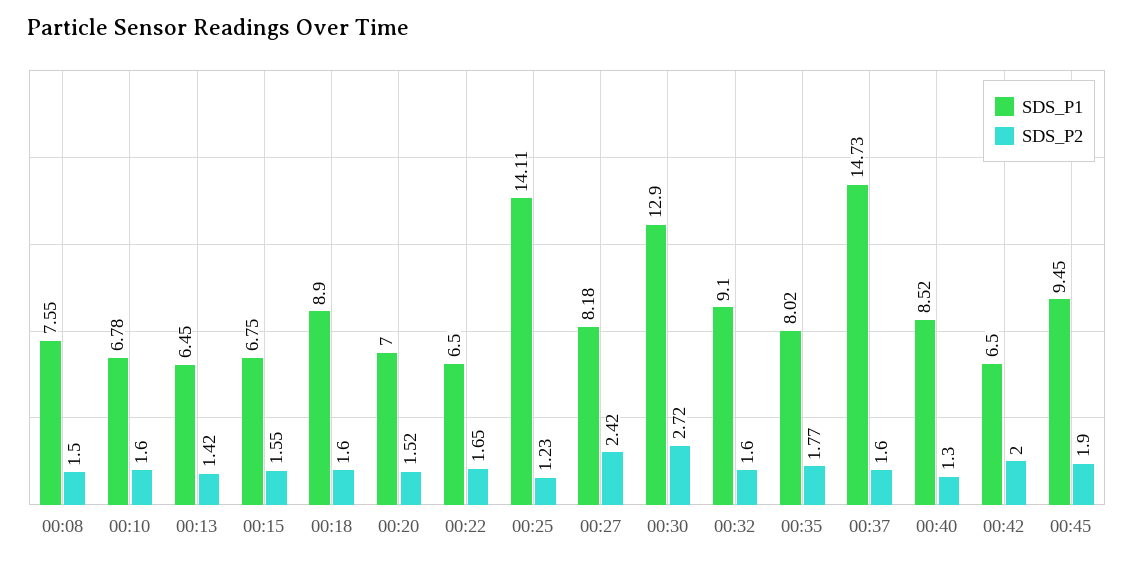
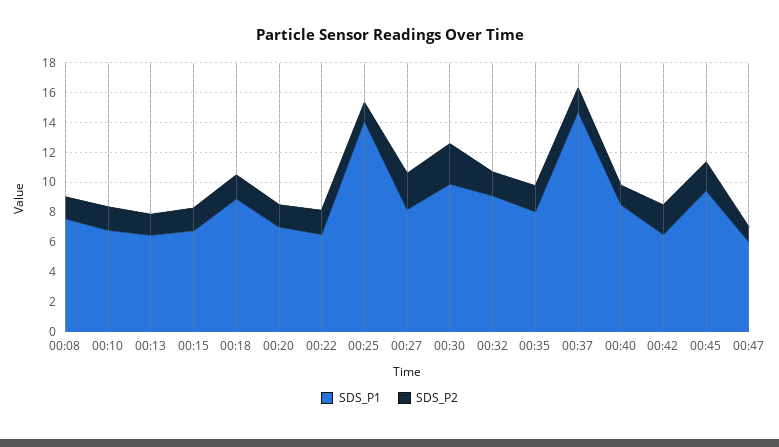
SDS_P1, 00:30: 12.9 -> 10
SDS_P1, 00:47: none -> 6
SDS_P2, 00:47: none -> 1

